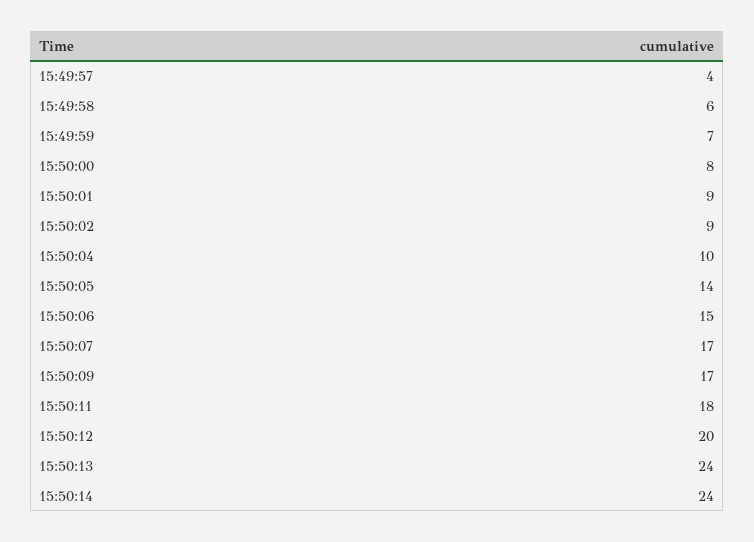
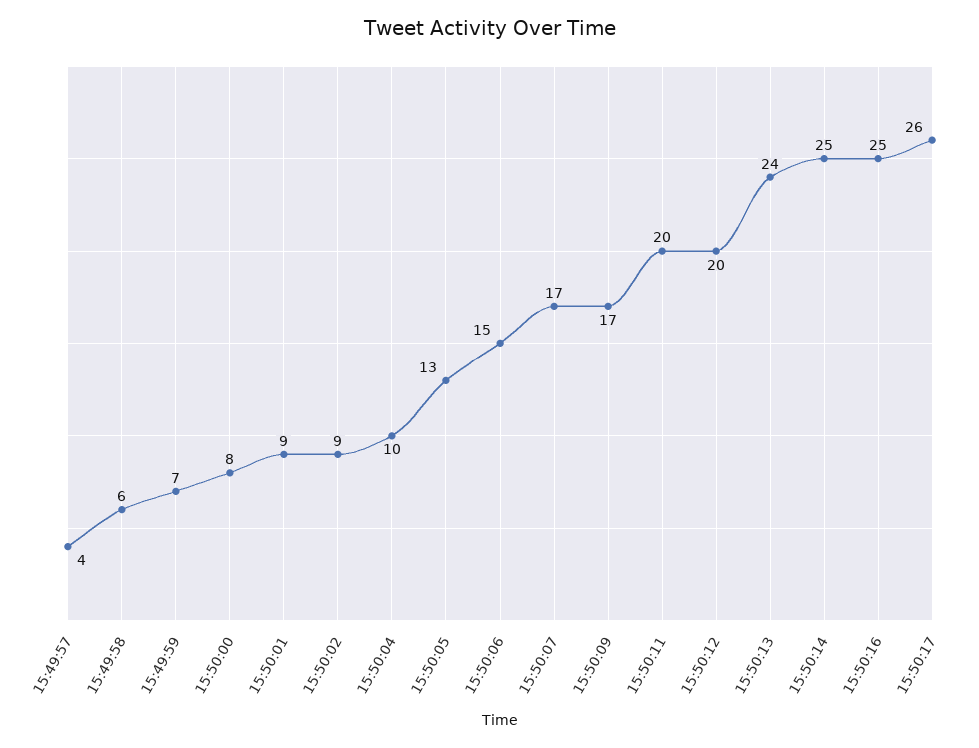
15:50:05: 14 -> 13
15:50:11: 18 -> 20
15:50:14: 24 -> 25
15:50:16: none -> 25
15:50:17: none -> 26

